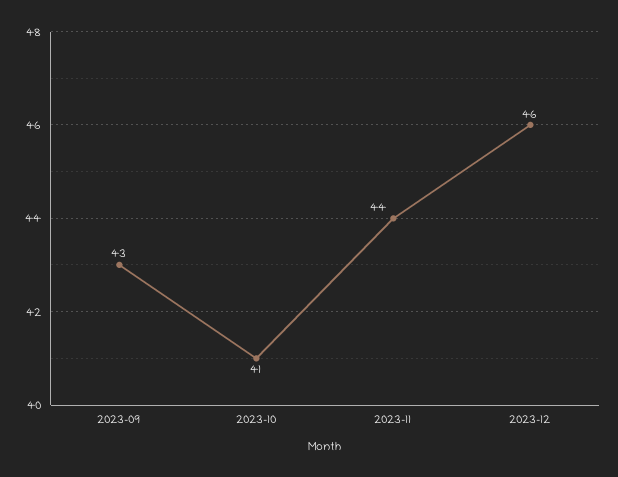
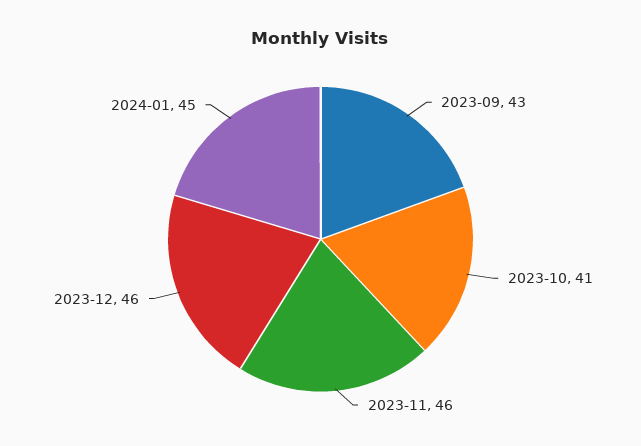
2023-11: 44 -> 46
2024-01: none -> 45

